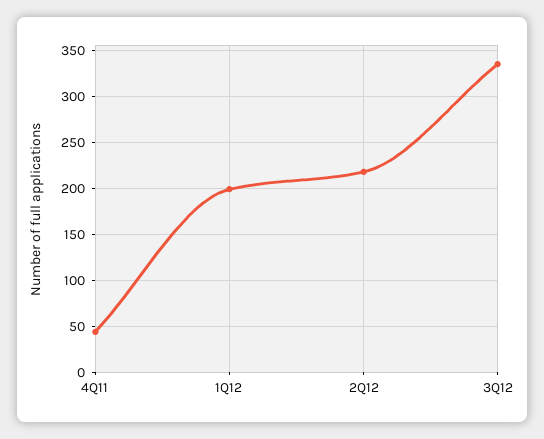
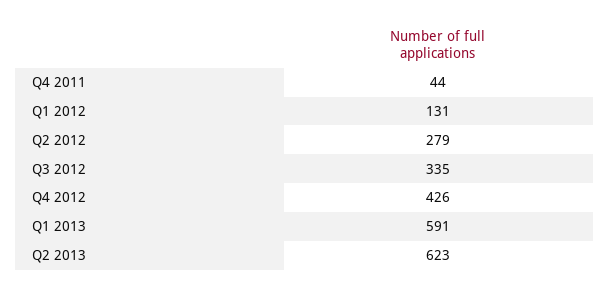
1Q12: 200 -> 131
2Q12: 220 -> 279
Q4 2012: none -> 426
Q1 2013: none -> 591
Q2 2013: none -> 623

